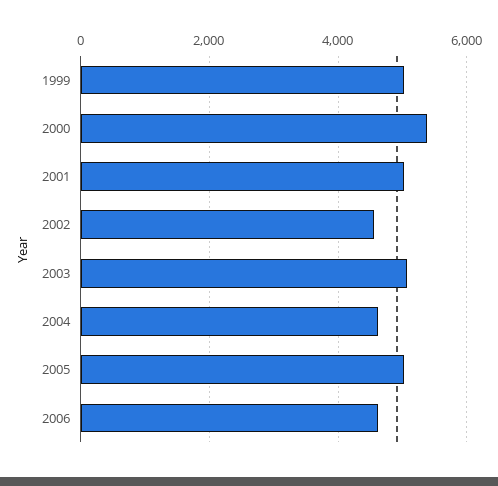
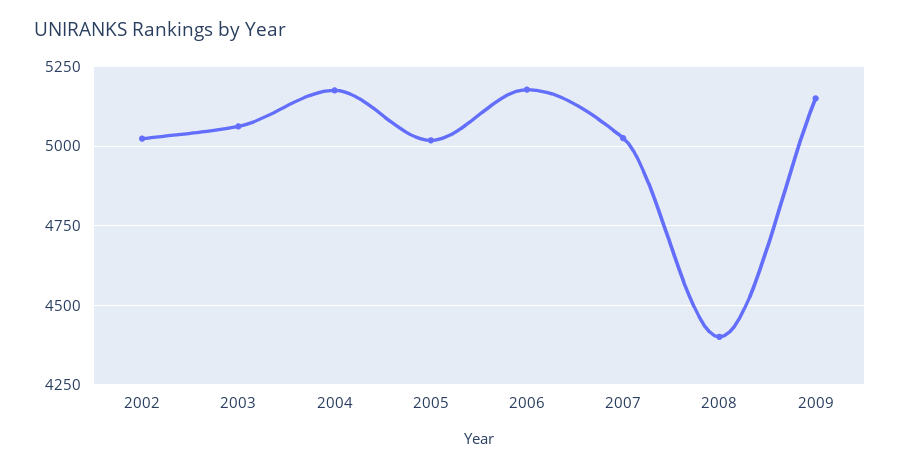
1999: 5000 -> none
2000: 5400 -> none
2001: 5000 -> none
2002: 4600 -> 5025
2004: 4600 -> 5175
2006: 4600 -> 5175
2007: none -> 5025
2008: none -> 4400
2009: none -> 5150

